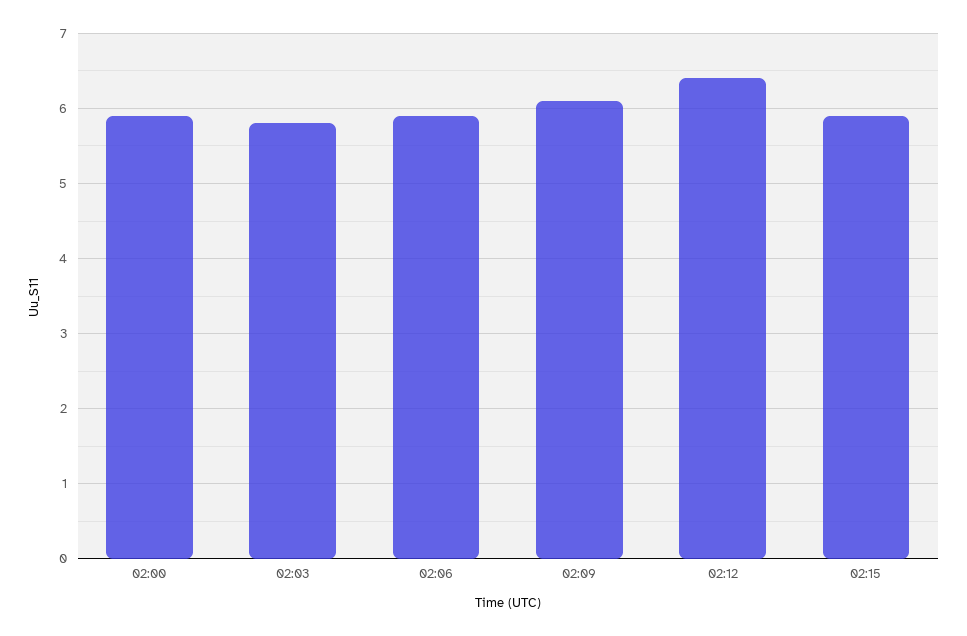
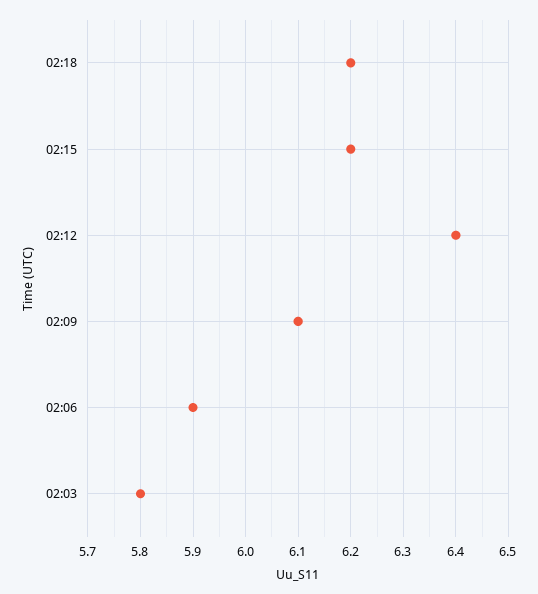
02:00: 5.9 -> none
02:15: 5.9 -> 6.2
02:18: none -> 6.2

